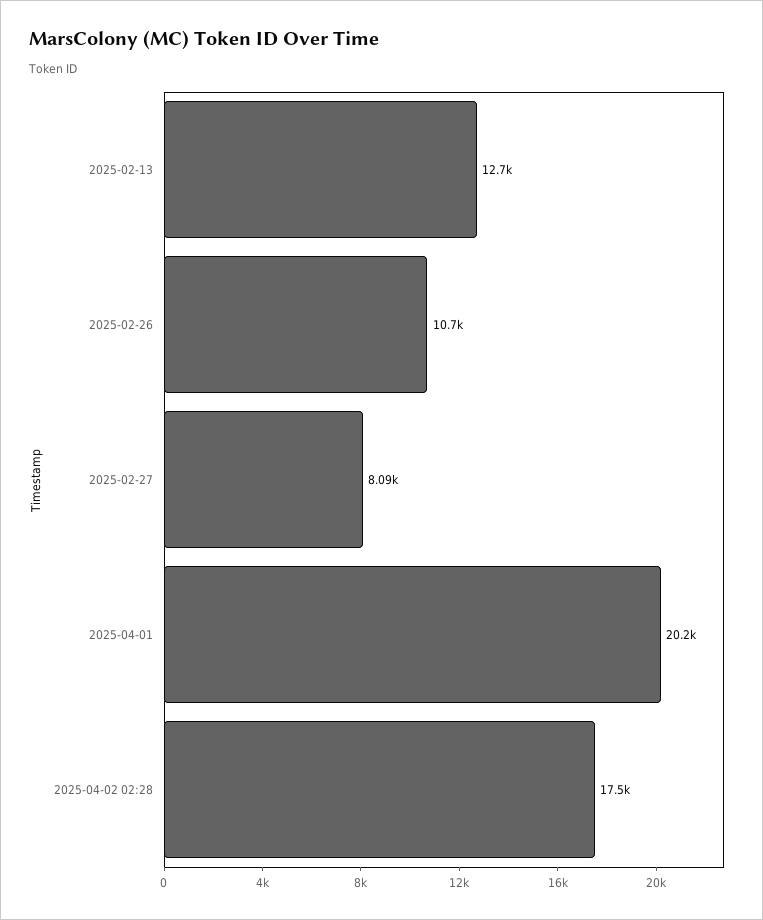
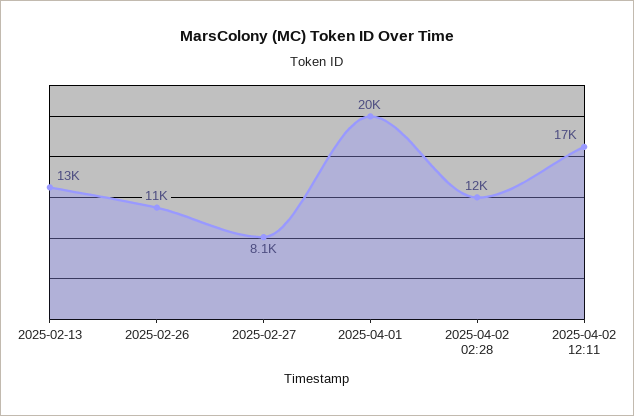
2025-04-02 02:28: 17500 -> 12000
2025-04-02 12:11: none -> 17000

